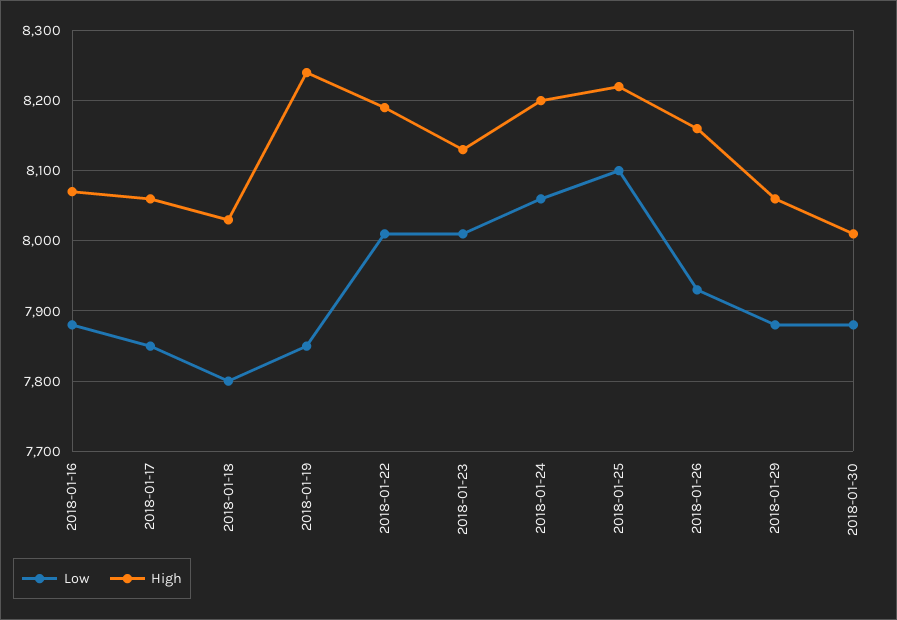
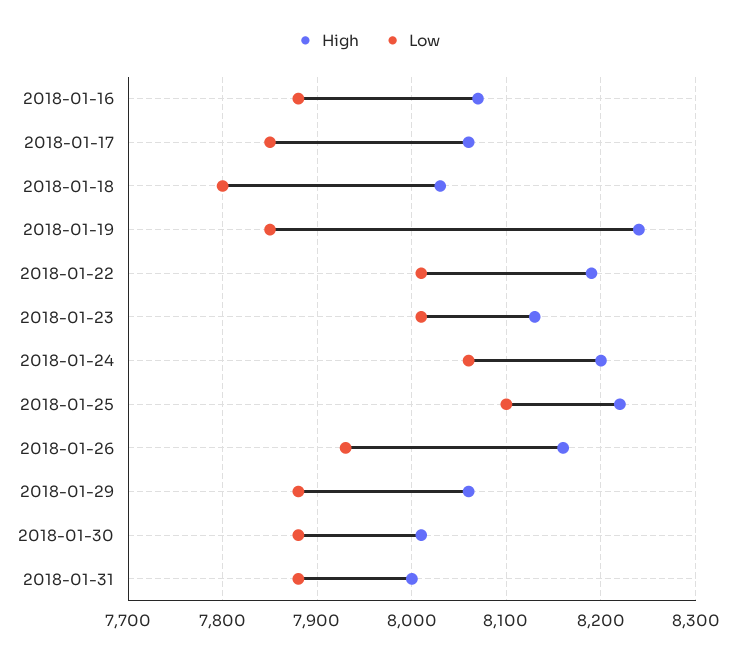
High, 2018-01-31: none -> 8000
Low, 2018-01-31: none -> 7880

